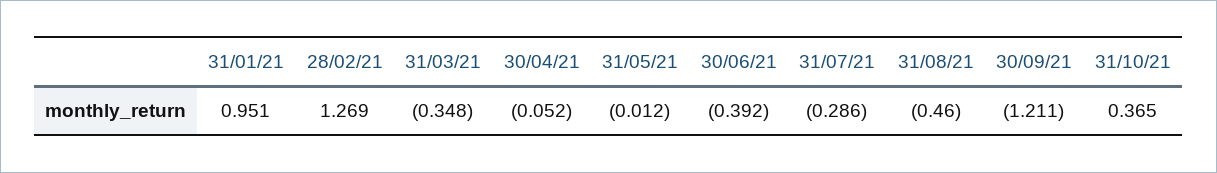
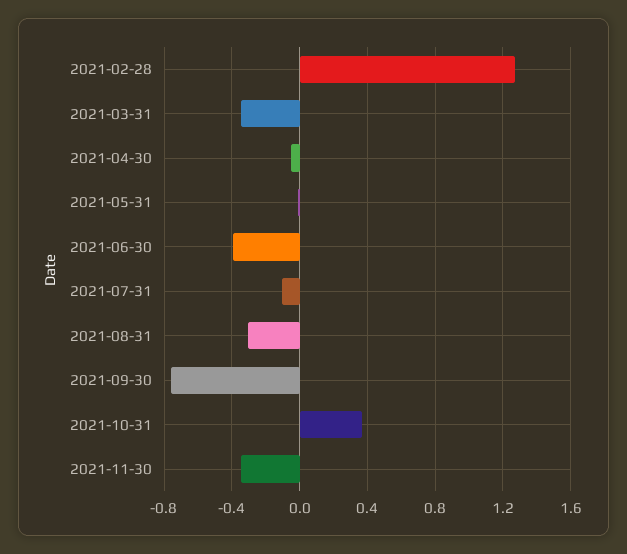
31/01/21: 0.951 -> none
31/07/21: -0.286 -> -0.1
31/08/21: -0.46 -> -0.3
30/09/21: -1.211 -> -0.75
2021-11-30: none -> -0.35

